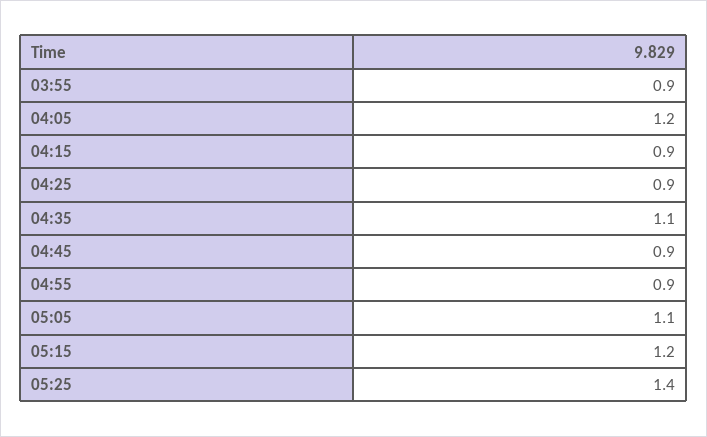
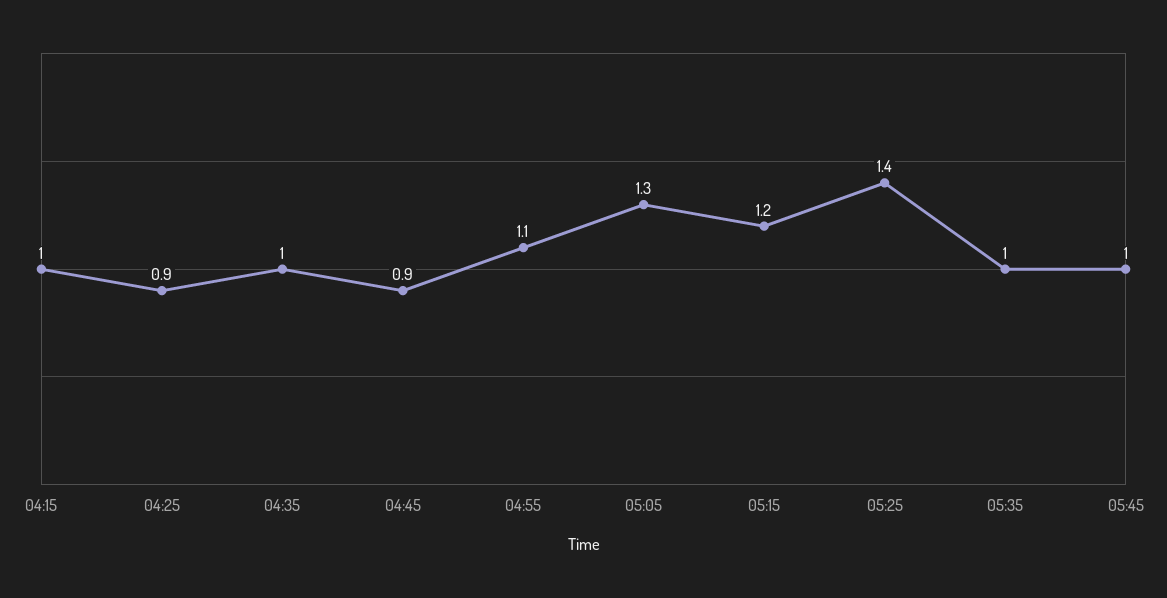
03:55: 0.9 -> none
04:05: 1.2 -> none
04:15: 0.9 -> 1
04:35: 1.1 -> 1
04:55: 0.9 -> 1.1
05:05: 1.1 -> 1.3
05:35: none -> 1
05:45: none -> 1

